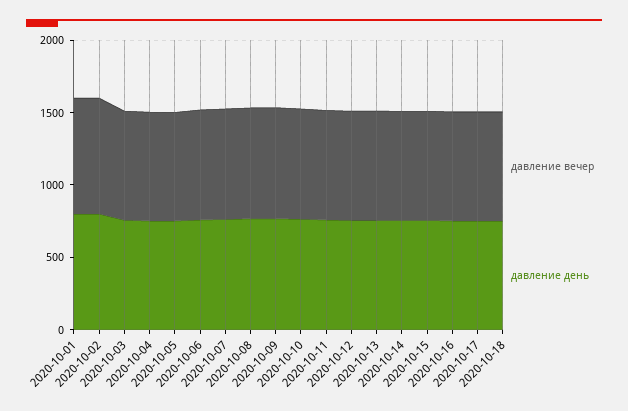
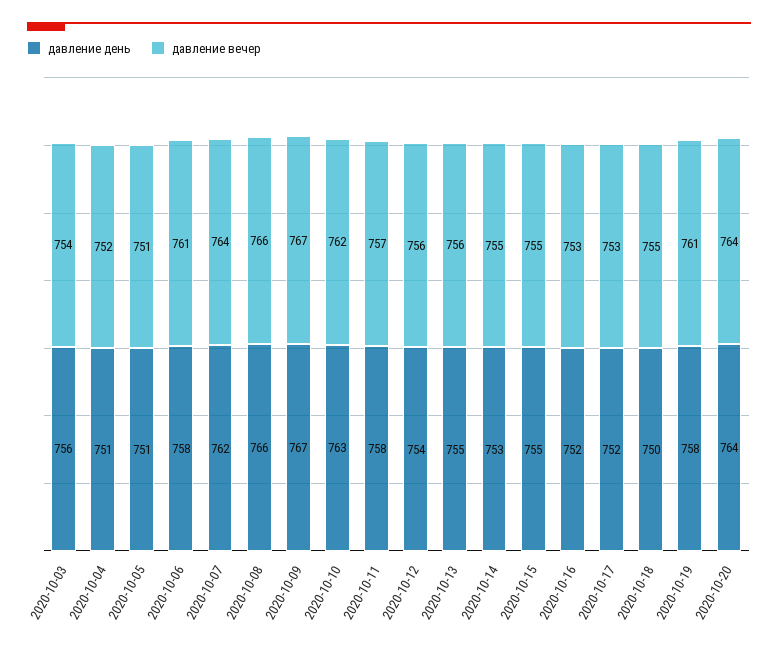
давление вечер, 2020-10-01: 800 -> none
давление день, 2020-10-01: 800 -> none
давление вечер, 2020-10-02: 800 -> none
давление день, 2020-10-02: 800 -> none
давление день, 2020-10-19: none -> 758
давление вечер, 2020-10-19: none -> 761
давление день, 2020-10-20: none -> 764
давление вечер, 2020-10-20: none -> 764

